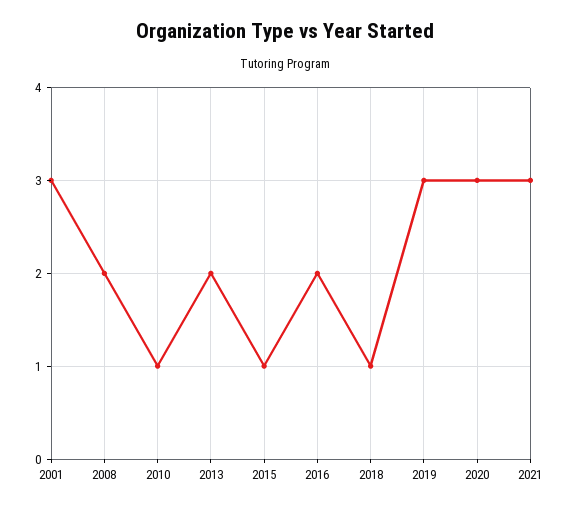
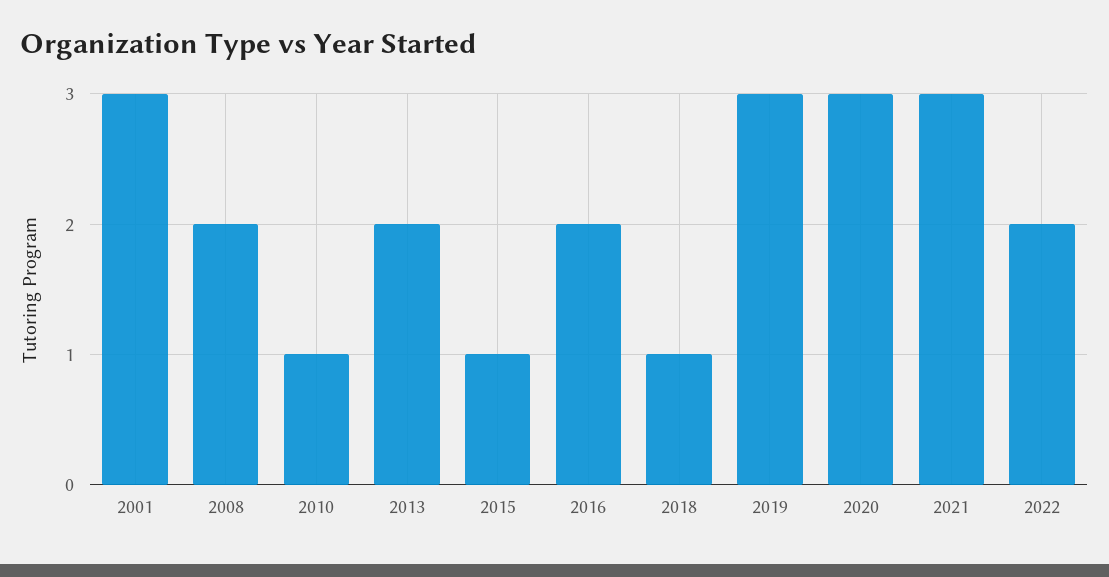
2022: none -> 2

